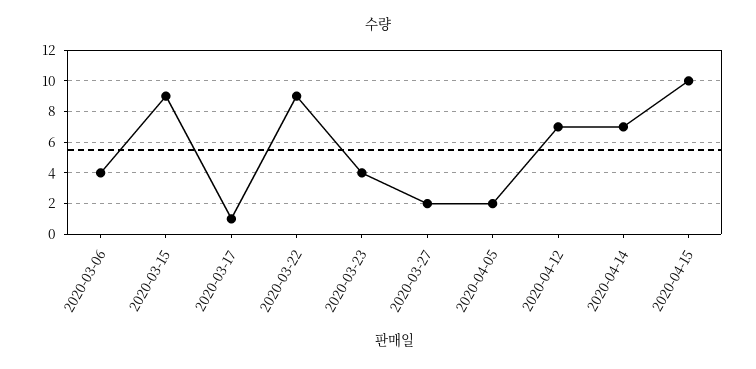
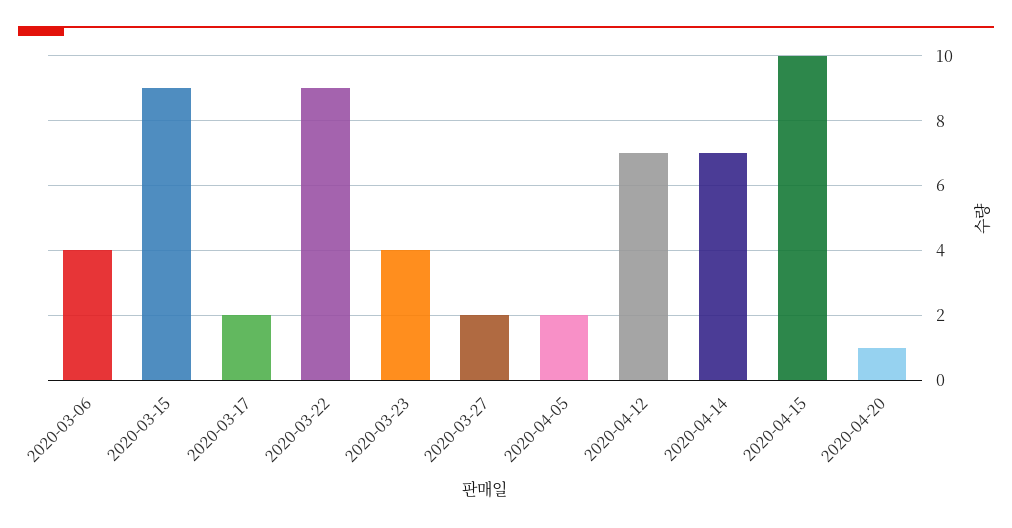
2020-03-17: 1 -> 2
2020-04-20: none -> 1

